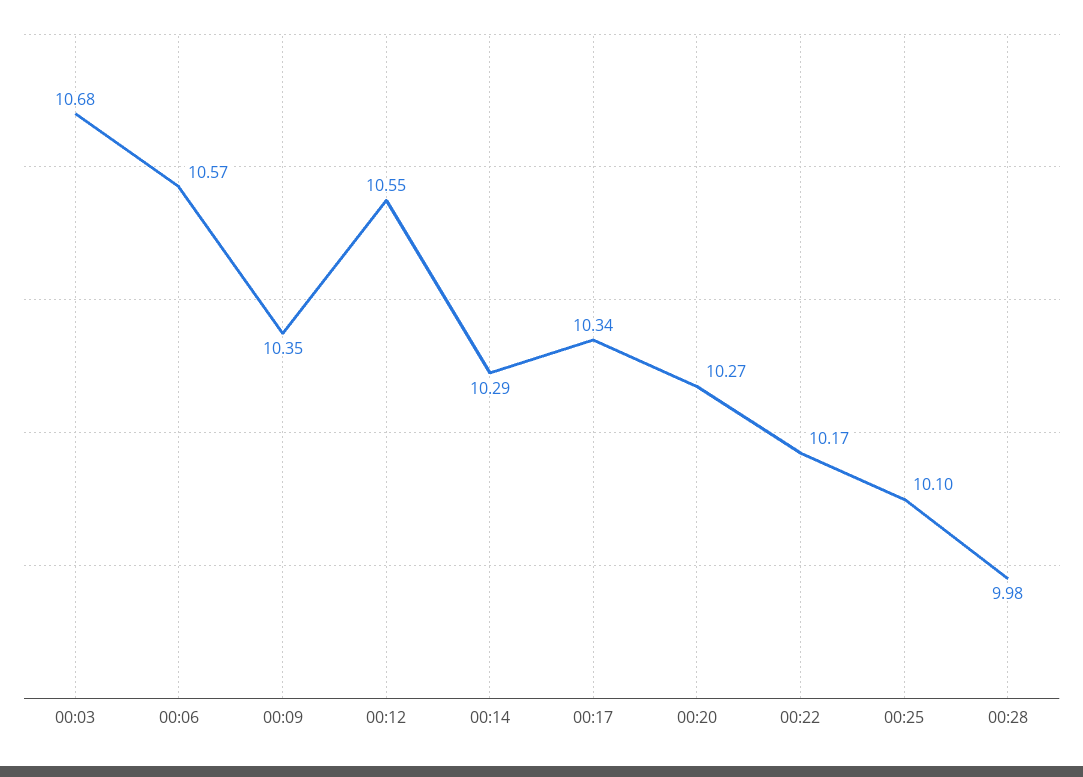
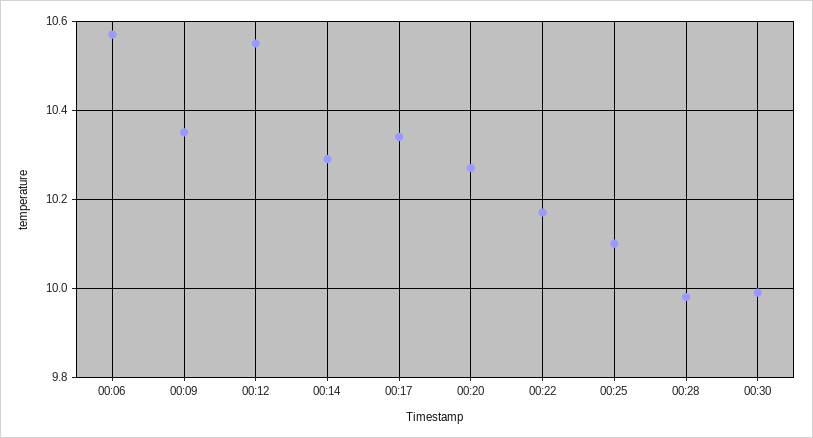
00:03: 10.68 -> none
00:30: none -> 10

